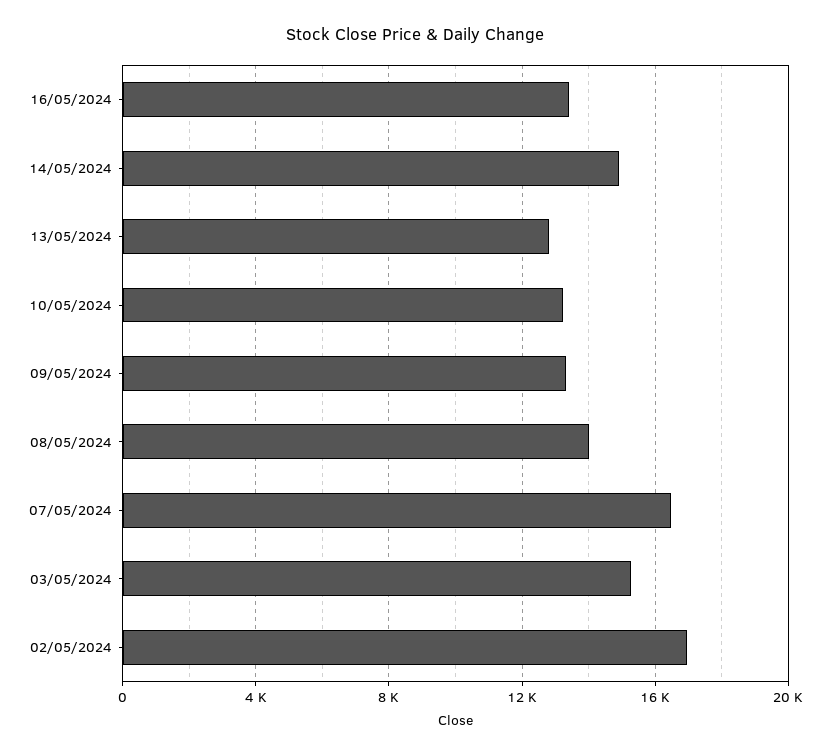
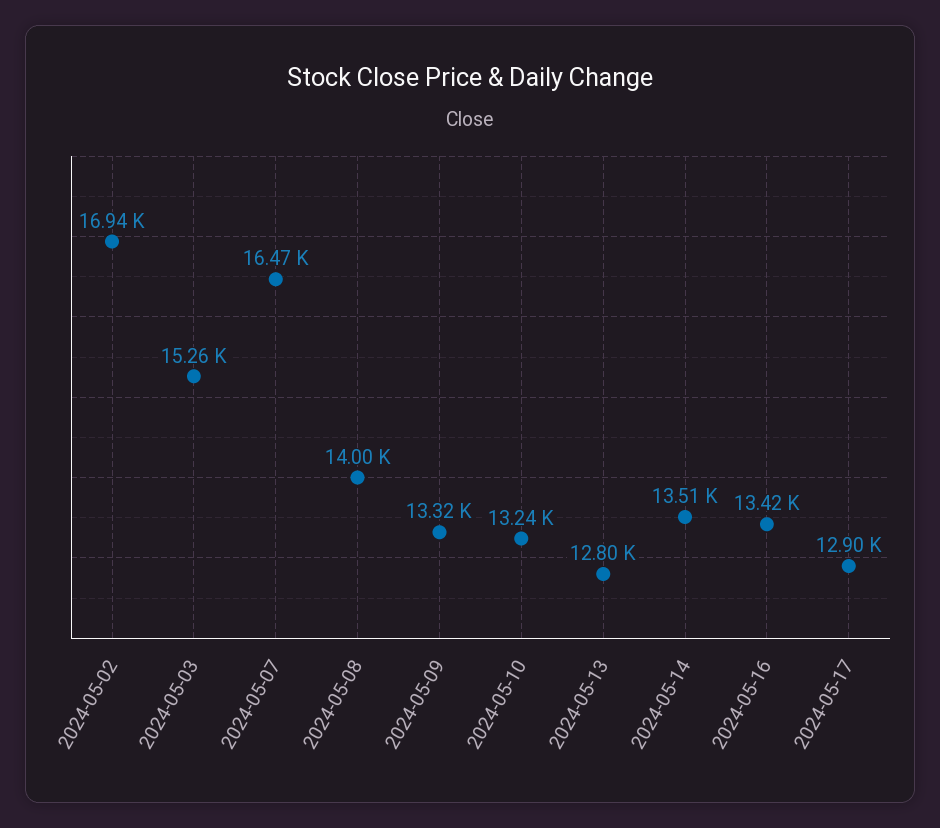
14/05/2024: 15000 -> 13510
2024-05-17: none -> 12900

